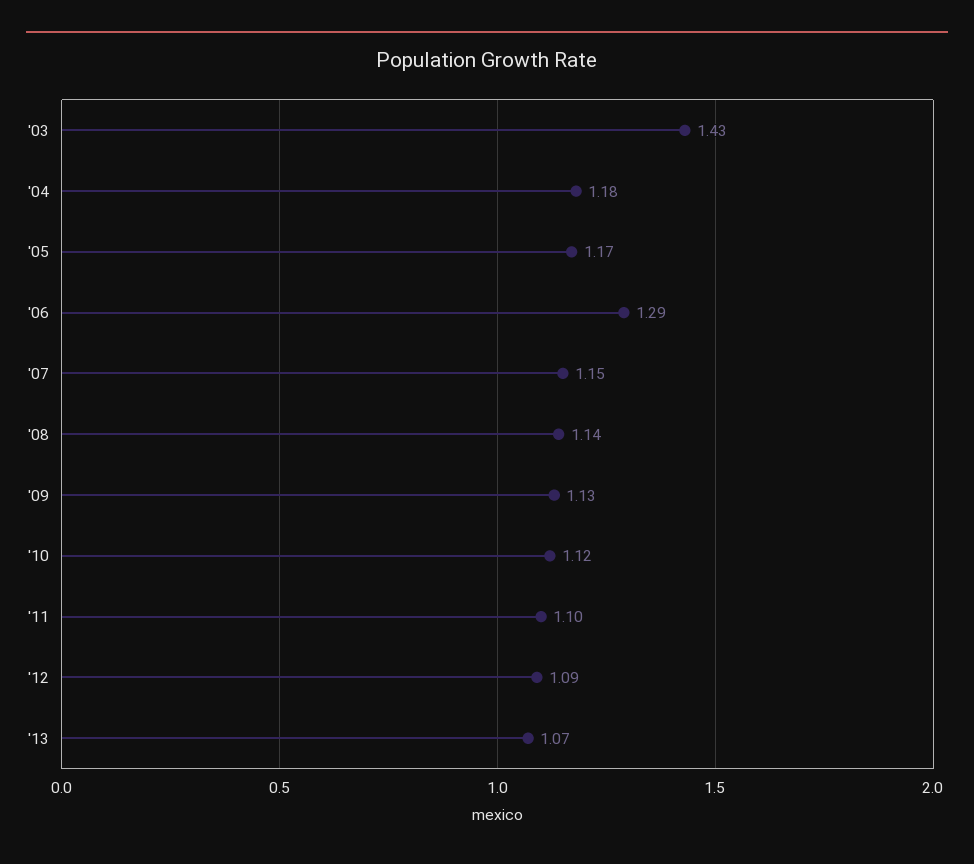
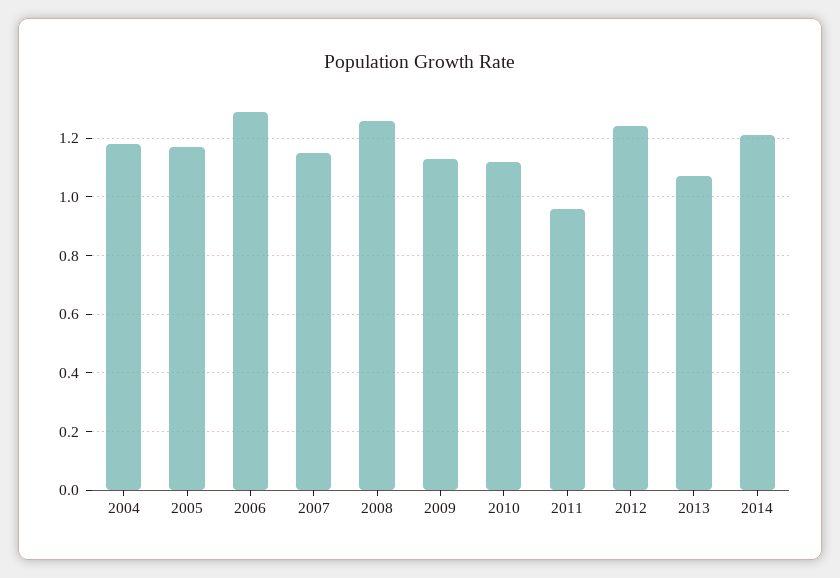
'03: 1.43 -> none
'08: 1.14 -> 1.25
'11: 1.1 -> 0.95
'12: 1.09 -> 1.25
2014: none -> 1.2

